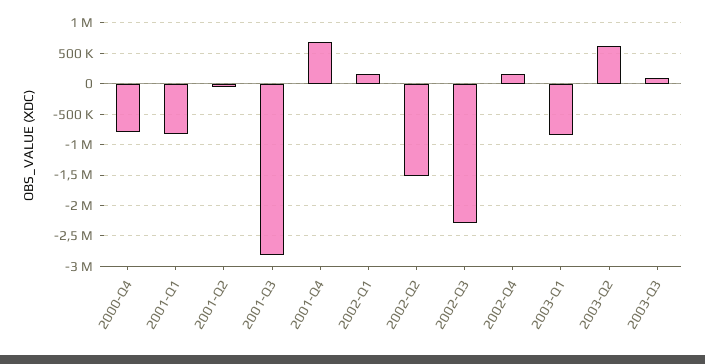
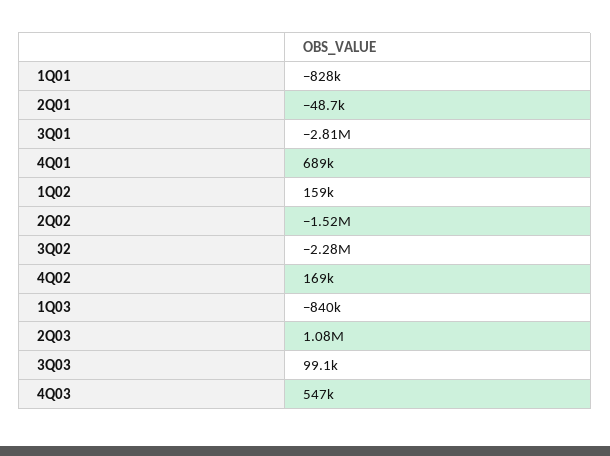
2000-Q4: -800000 -> none
2003-Q2: 600000 -> 1080000
4Q03: none -> 547000

